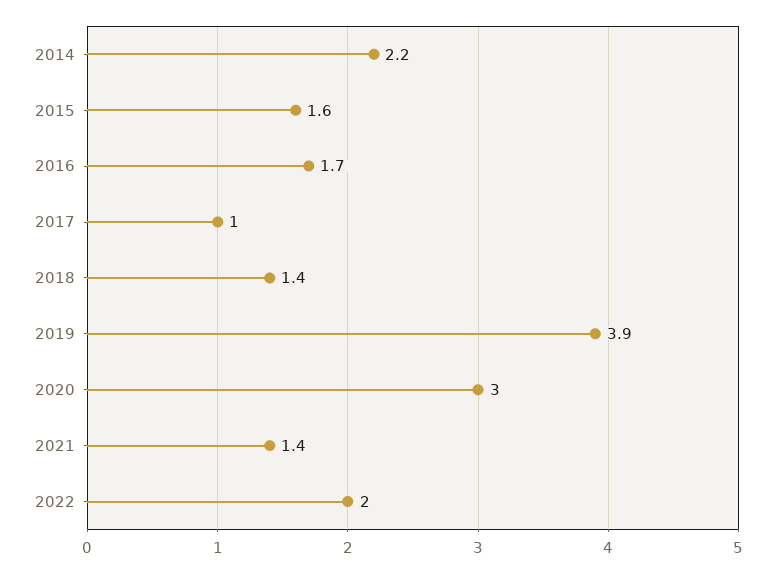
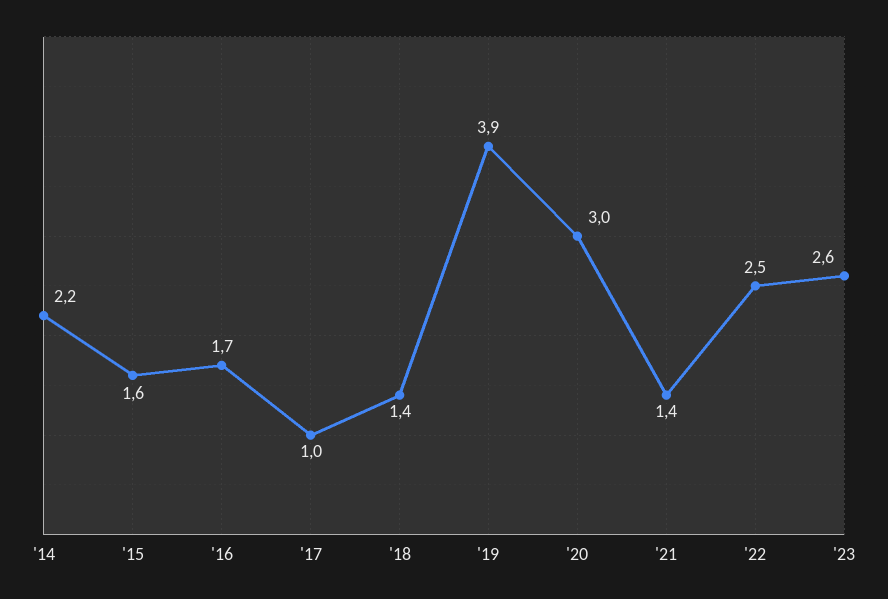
2022: 2 -> 2.5
'23: none -> 2.6

